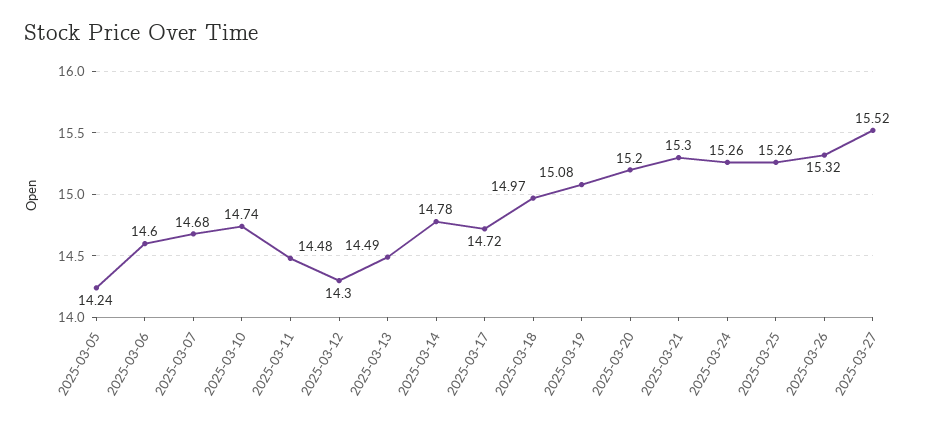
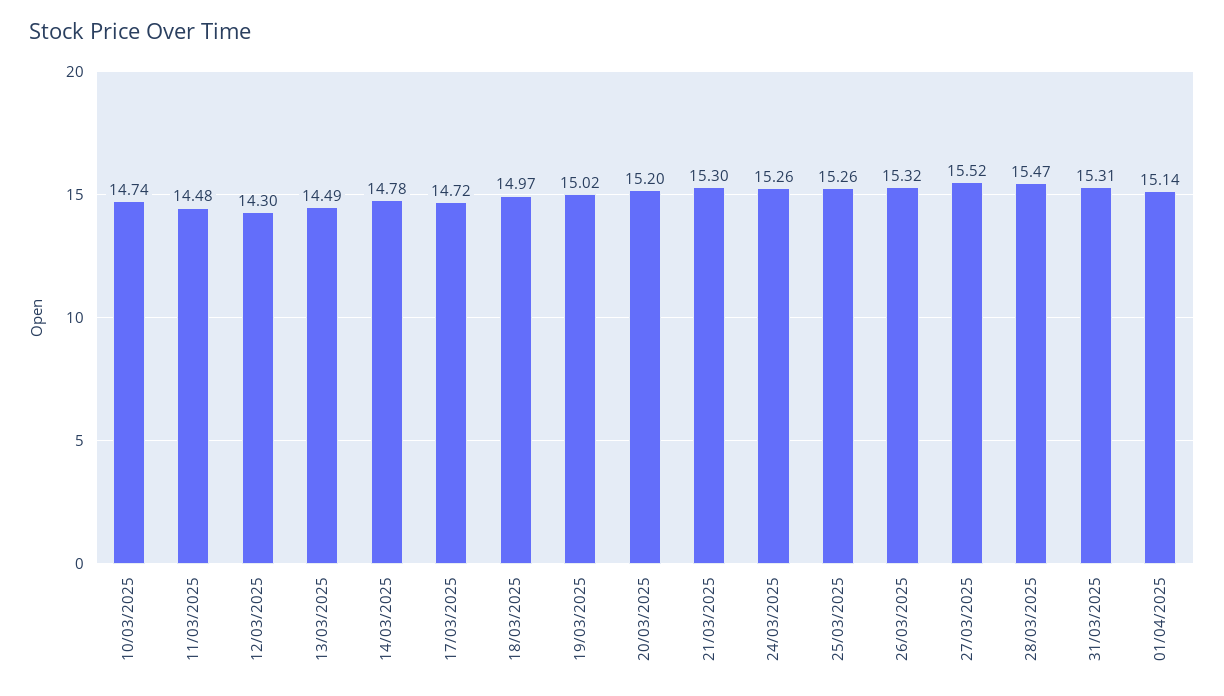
2025-03-05: 14.24 -> none
2025-03-06: 14.6 -> none
2025-03-07: 14.68 -> none
2025-03-19: 15.08 -> 15.02
28/03/2025: none -> 15.47
31/03/2025: none -> 15.31
01/04/2025: none -> 15.14

